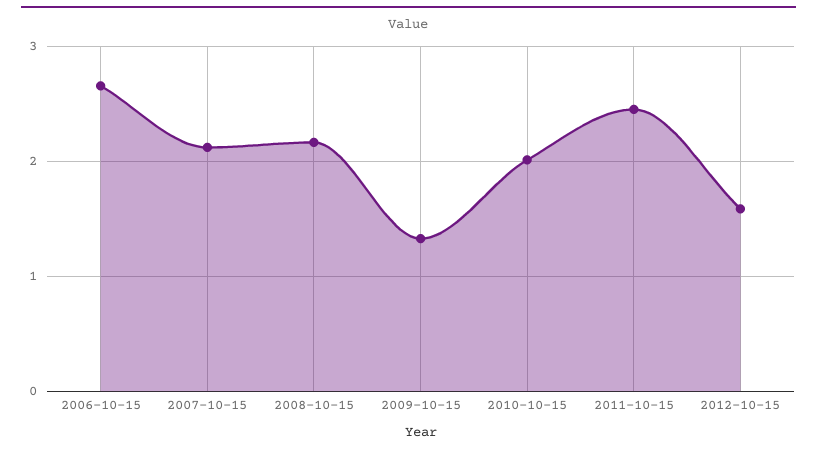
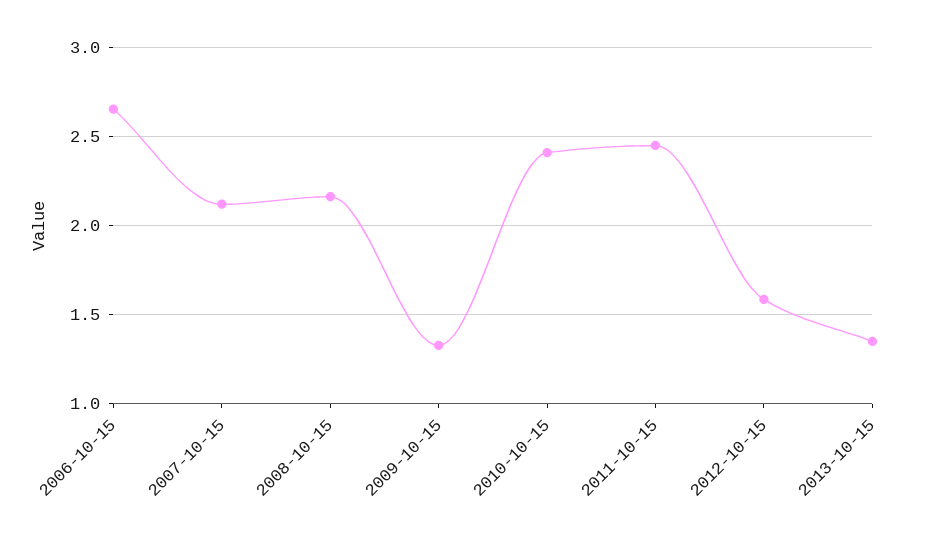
2010-10-15: 2 -> 2.4
2013-10-15: none -> 1.35

